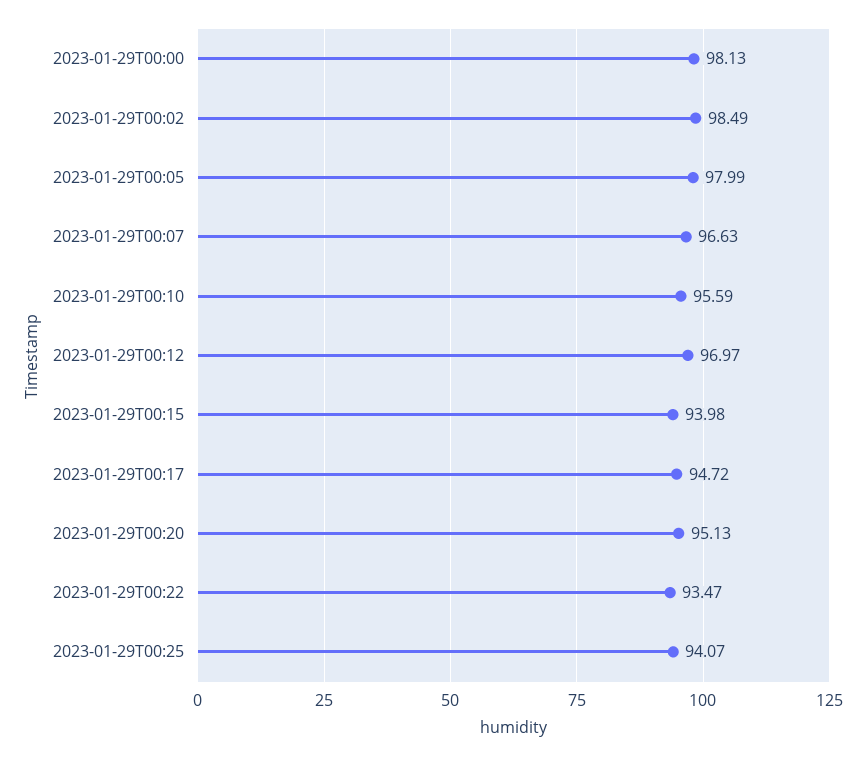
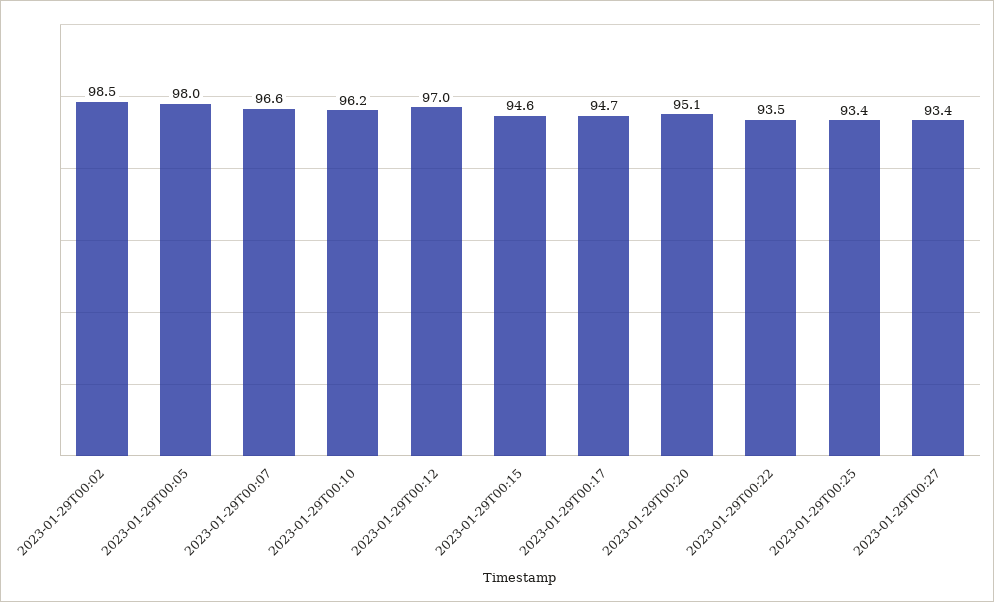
2023-01-29T00:00: 98.13 -> none
2023-01-29T00:10: 95.59 -> 96.2
2023-01-29T00:15: 93.98 -> 94.6
2023-01-29T00:25: 94.07 -> 93.4
2023-01-29T00:27: none -> 93.4

